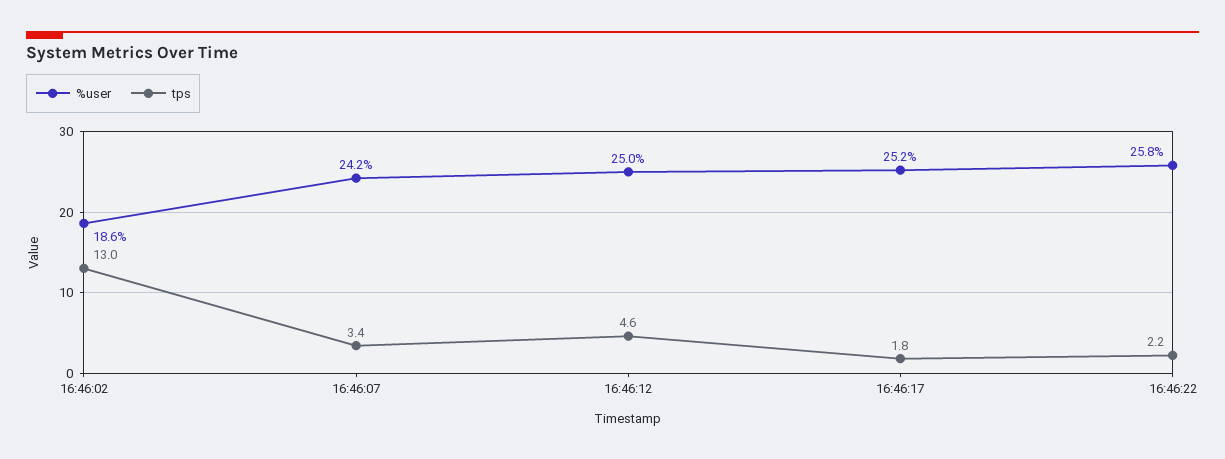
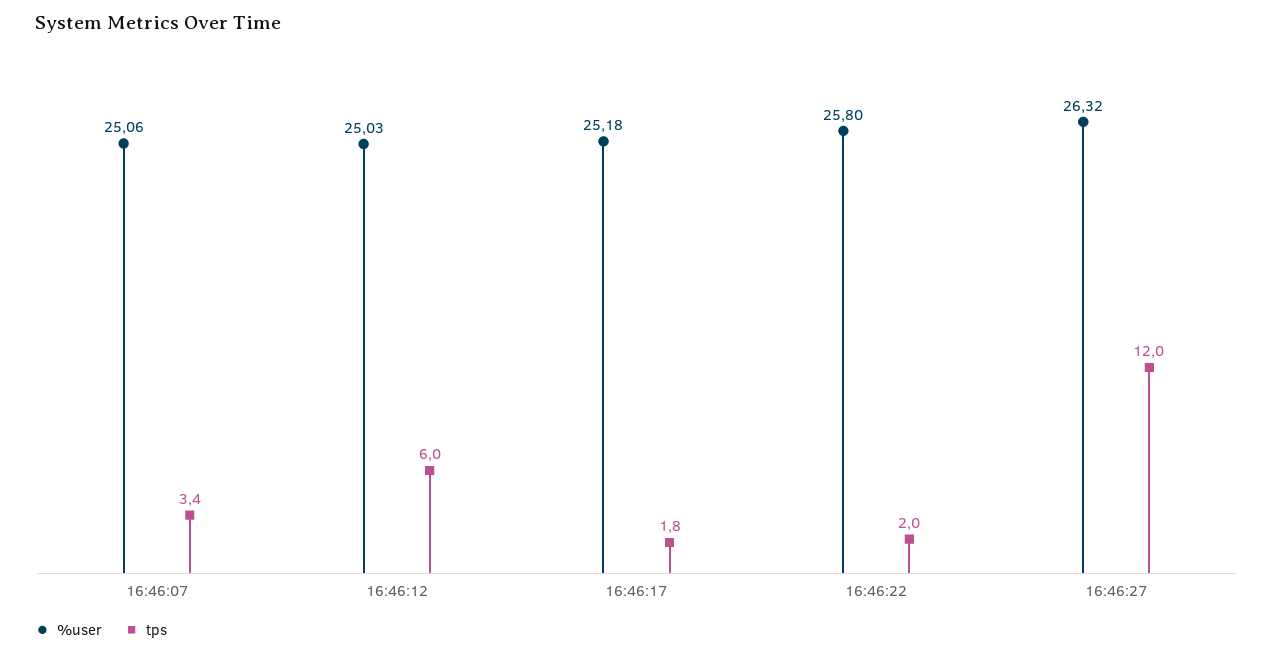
%user, 16:46:02: 18.6 -> none
tps, 16:46:02: 13 -> none
%user, 16:46:07: 24.2 -> 25.06
tps, 16:46:12: 4.6 -> 6
tps, 16:46:22: 2.2 -> 2
%user, 16:46:27: none -> 26.32
tps, 16:46:27: none -> 12

